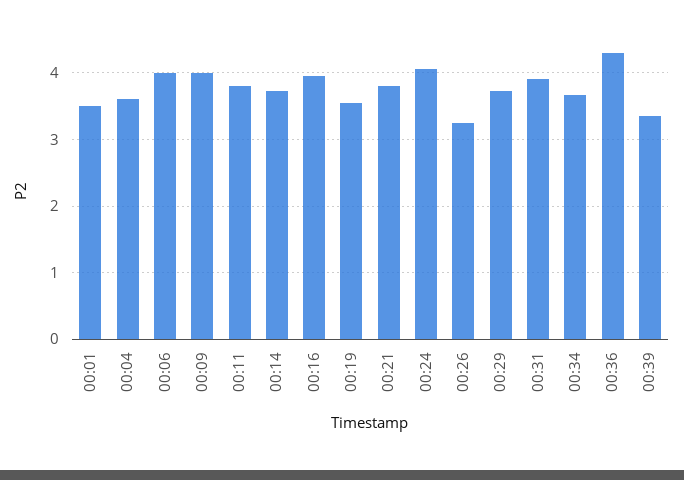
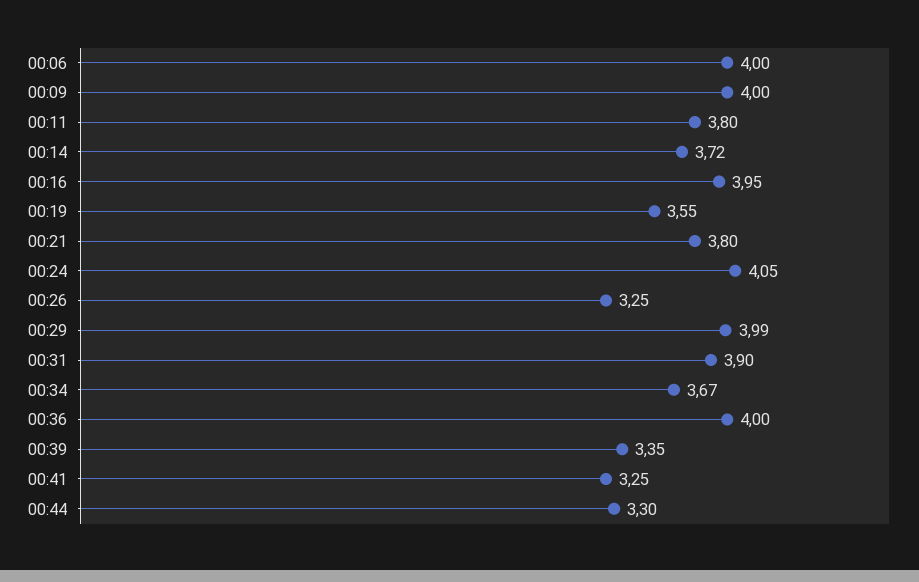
00:01: 3.5 -> none
00:04: 3.6 -> none
00:29: 3.7 -> 3.99
00:36: 4.3 -> 4
00:41: none -> 3.25
00:44: none -> 3.3

